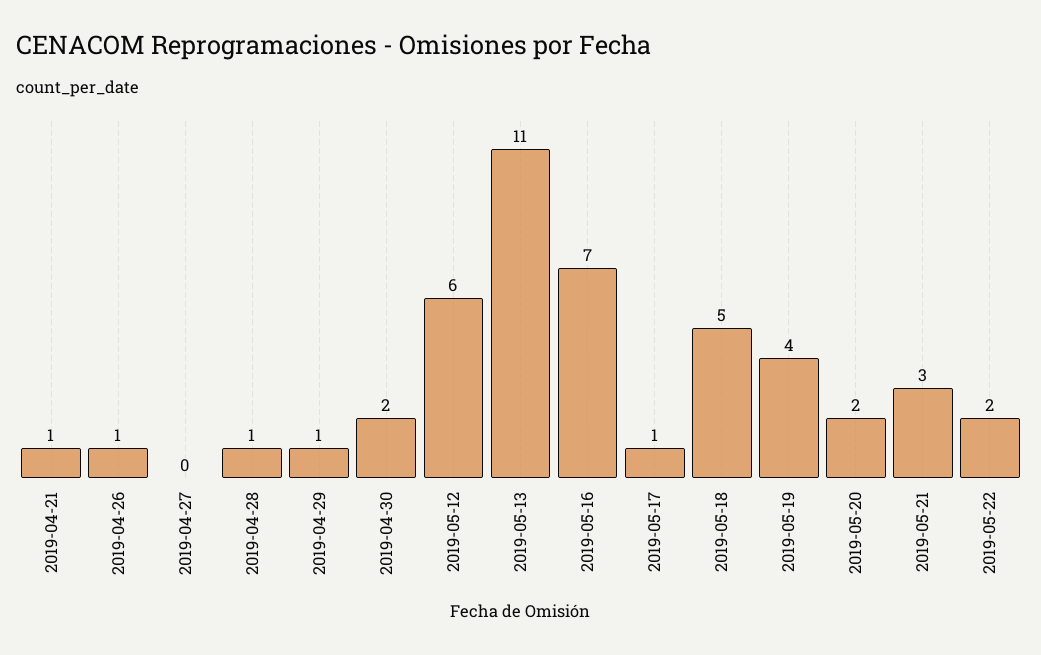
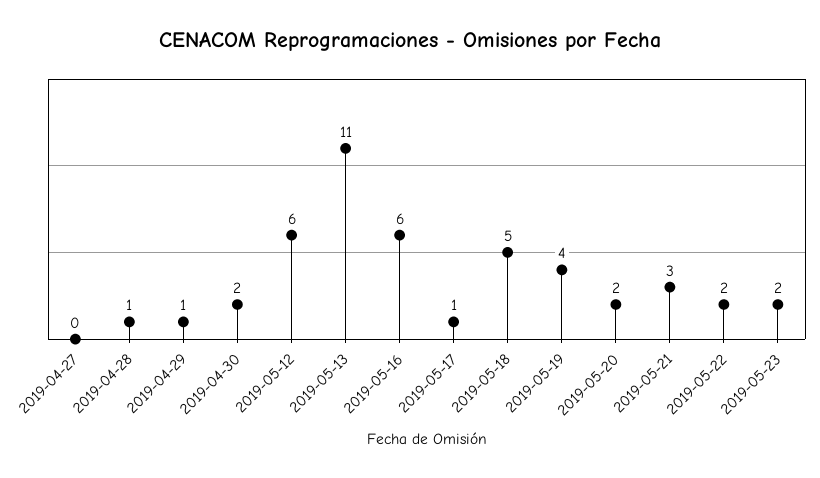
2019-04-21: 1 -> none
2019-04-26: 1 -> none
2019-05-16: 7 -> 6
2019-05-23: none -> 2

